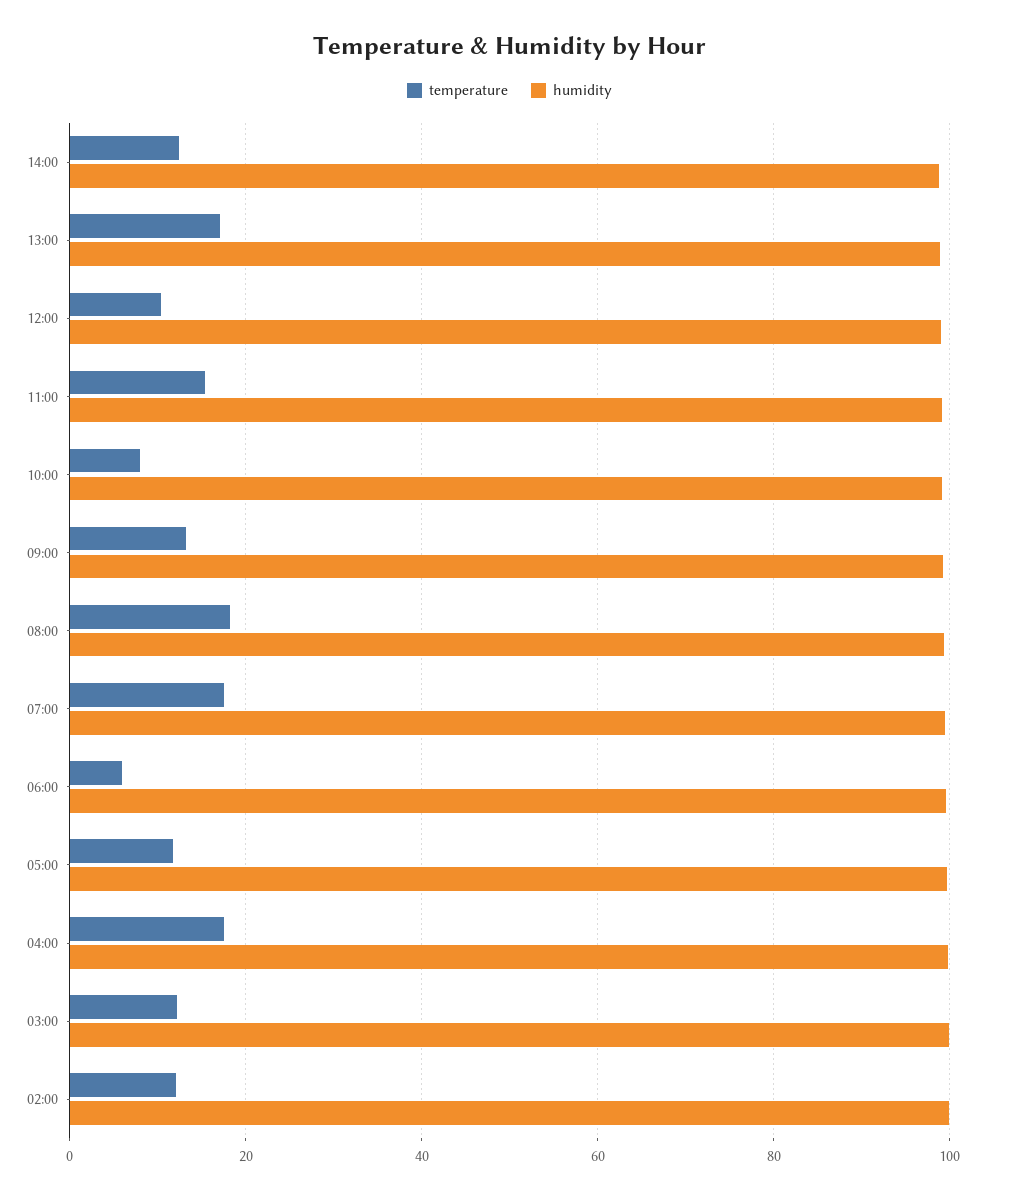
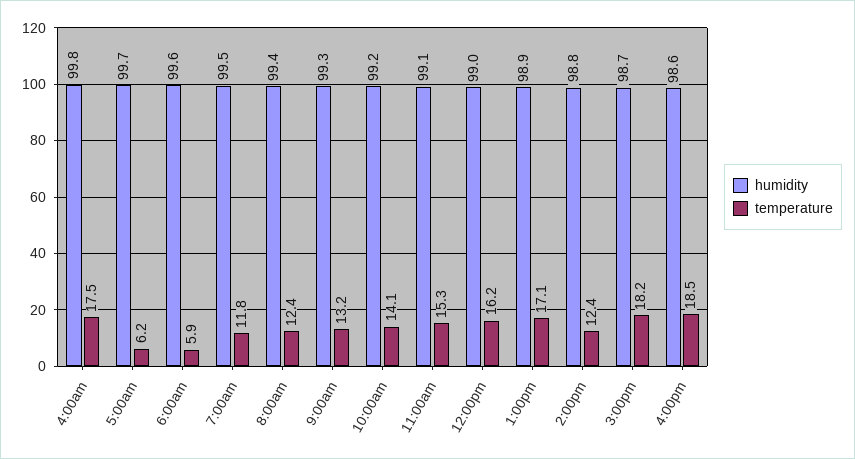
temperature, 12:00: 10 -> 16.2
temperature, 10:00: 8 -> 14.1
temperature, 08:00: 18 -> 12.4
temperature, 07:00: 18 -> 11.8
temperature, 05:00: 12 -> 6.2
temperature, 03:00: 12 -> none
humidity, 03:00: 100 -> none
temperature, 02:00: 12 -> none
humidity, 02:00: 100 -> none
humidity, 3:00pm: none -> 98.7
temperature, 3:00pm: none -> 18.2
humidity, 4:00pm: none -> 98.6
temperature, 4:00pm: none -> 18.5

